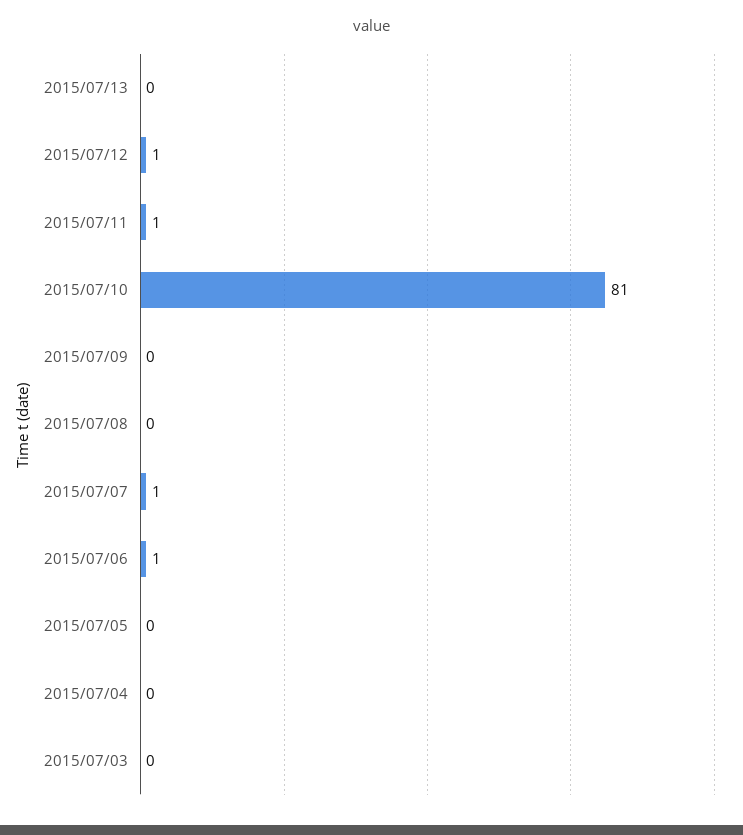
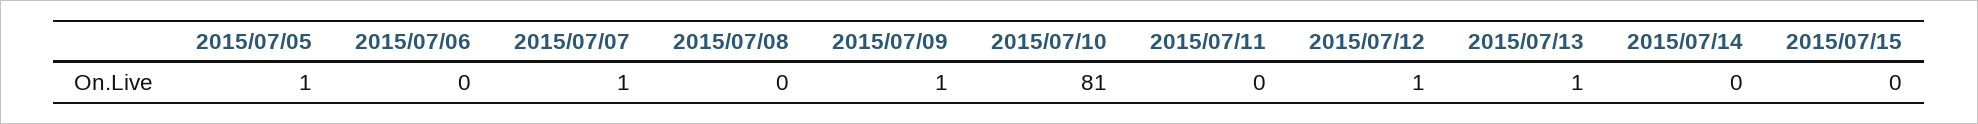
2015/07/13: 0 -> 1
2015/07/11: 1 -> 0
2015/07/09: 0 -> 1
2015/07/06: 1 -> 0
2015/07/05: 0 -> 1
2015/07/04: 0 -> none
2015/07/03: 0 -> none
2015/07/14: none -> 0
2015/07/15: none -> 0

